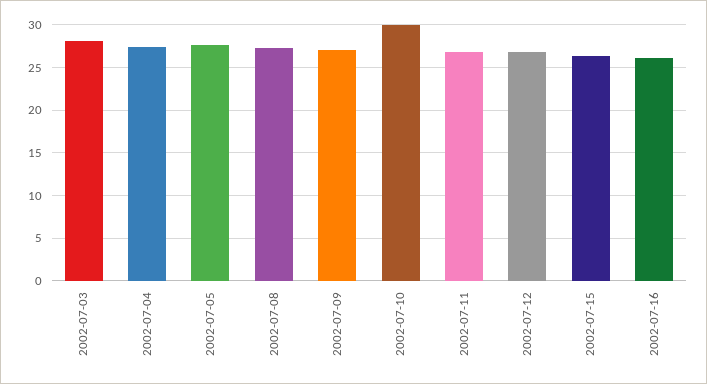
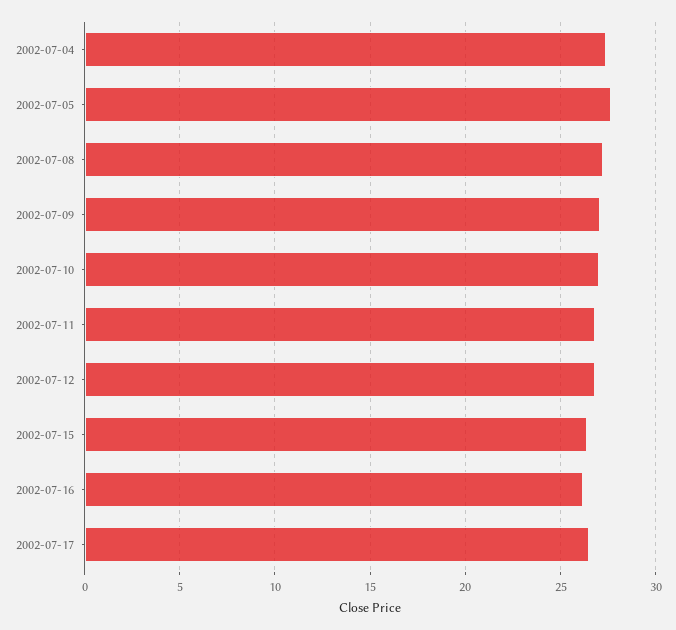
2002-07-03: 28 -> none
2002-07-10: 30 -> 27
2002-07-17: none -> 26.5

